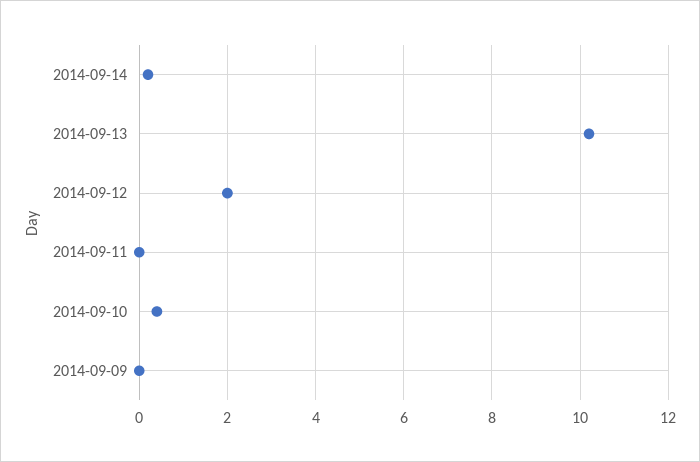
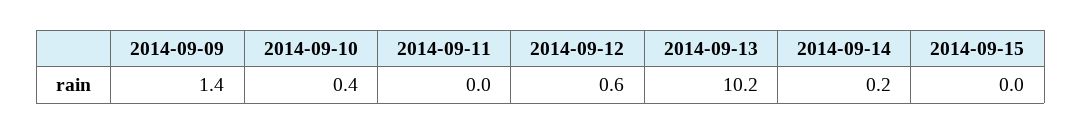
2014-09-12: 2 -> 0.6
2014-09-09: 0 -> 1.4
2014-09-15: none -> 0

